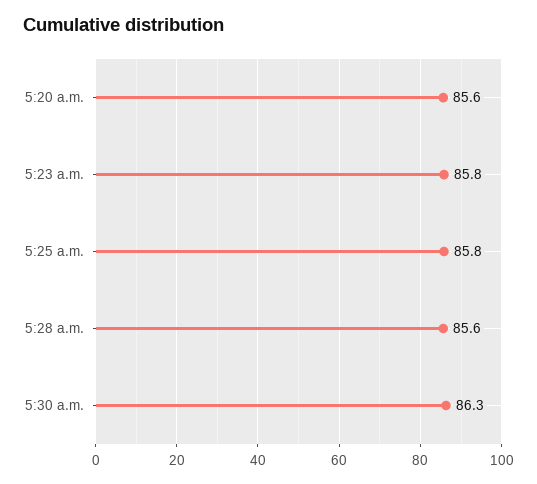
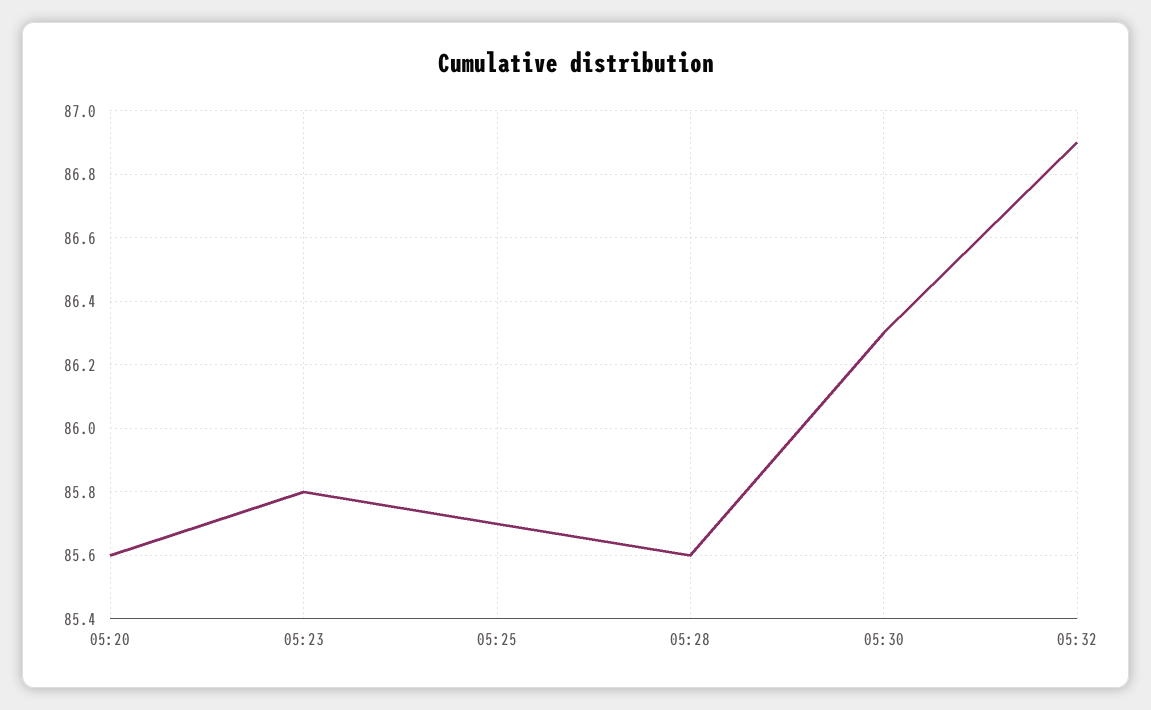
5:25 a.m.: 85.8 -> 85.7
05:32: none -> 86.9

